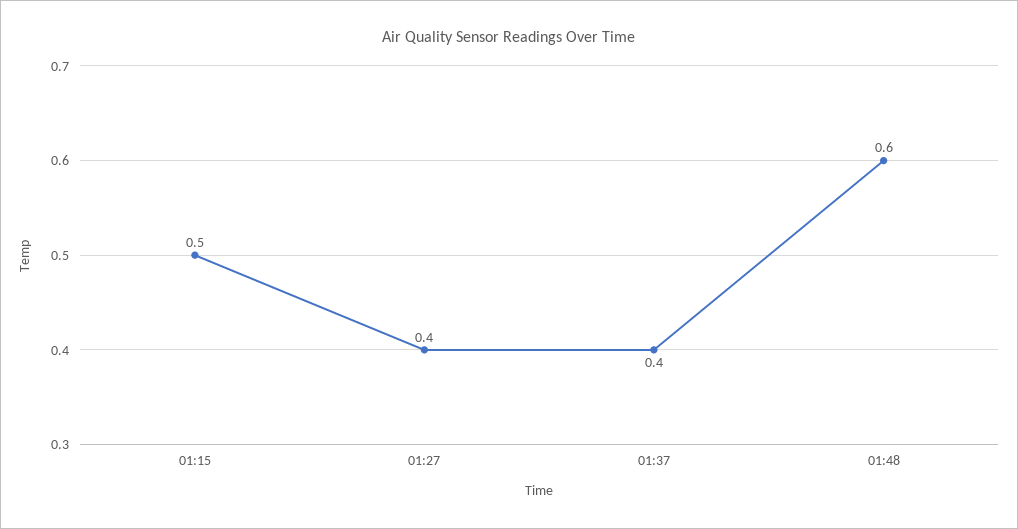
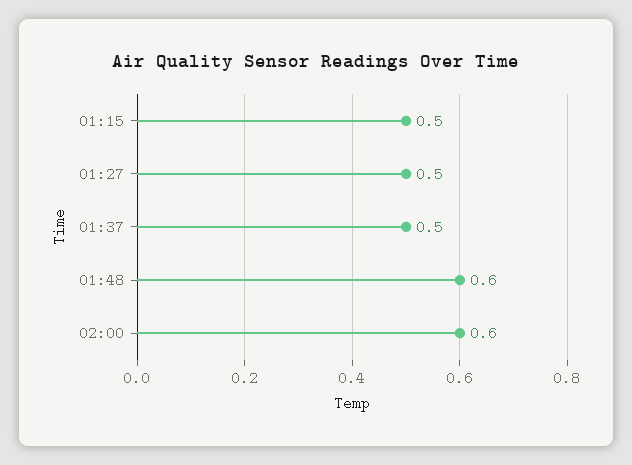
01:27: 0.4 -> 0.5
01:37: 0.4 -> 0.5
02:00: none -> 0.6

